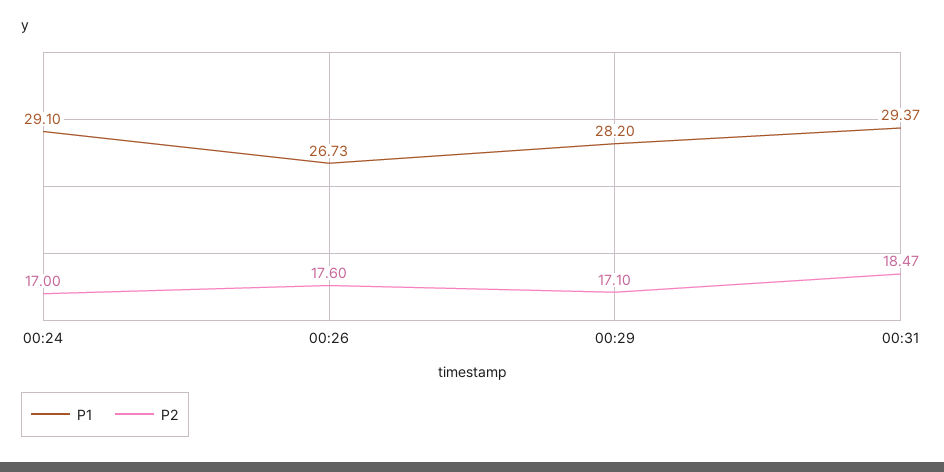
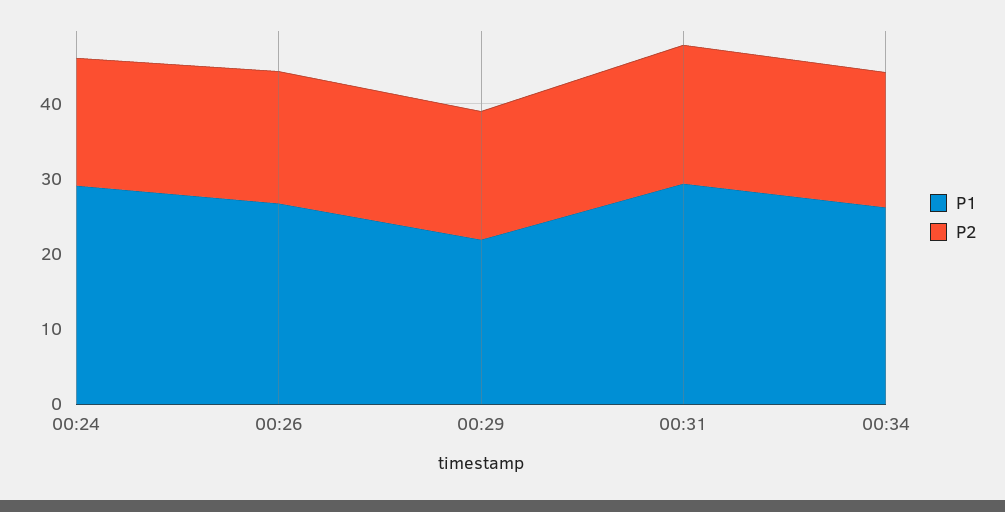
P1, 00:29: 28.2 -> 22
P1, 00:34: none -> 26
P2, 00:34: none -> 18

